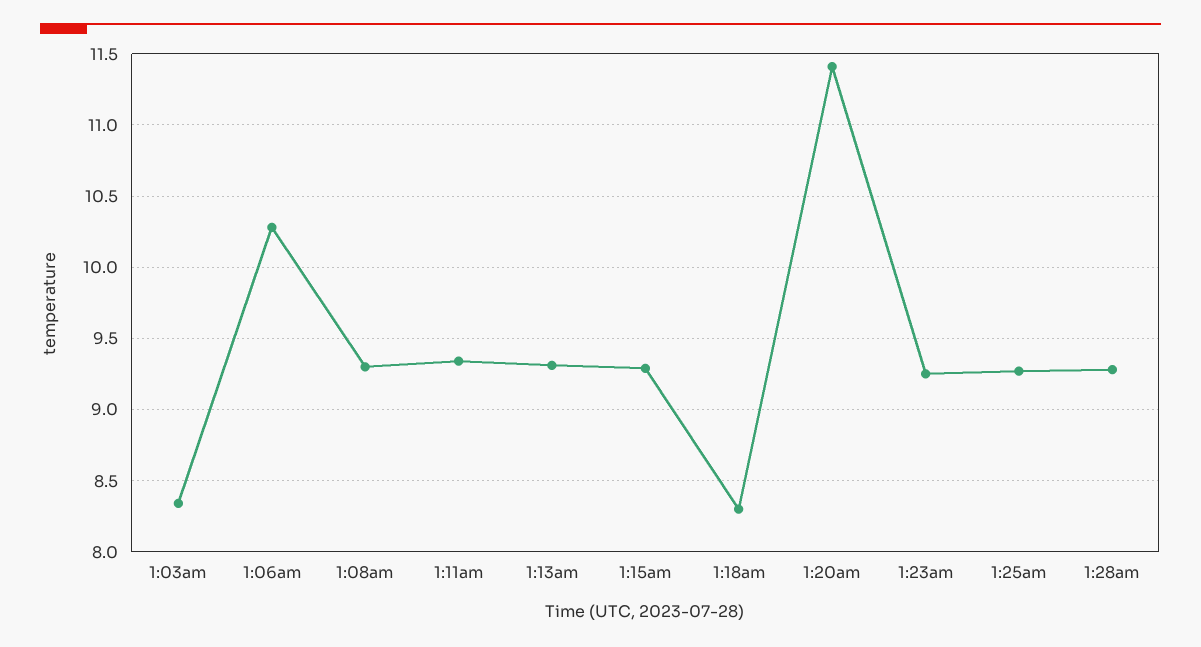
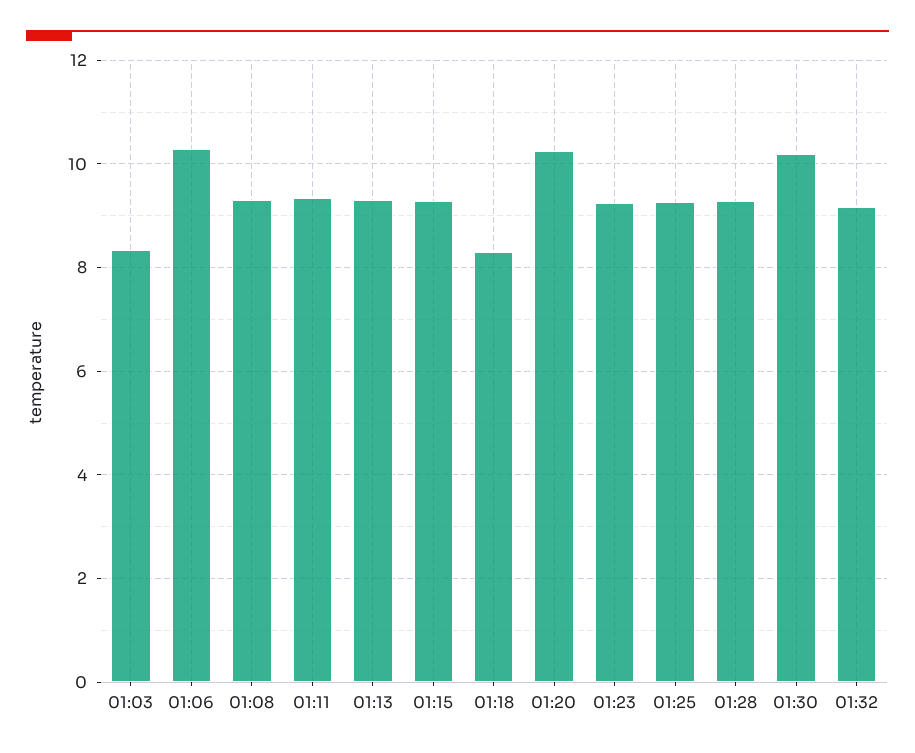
1:20am: 11.4 -> 10.2
01:30: none -> 10.2
01:32: none -> 9.2

